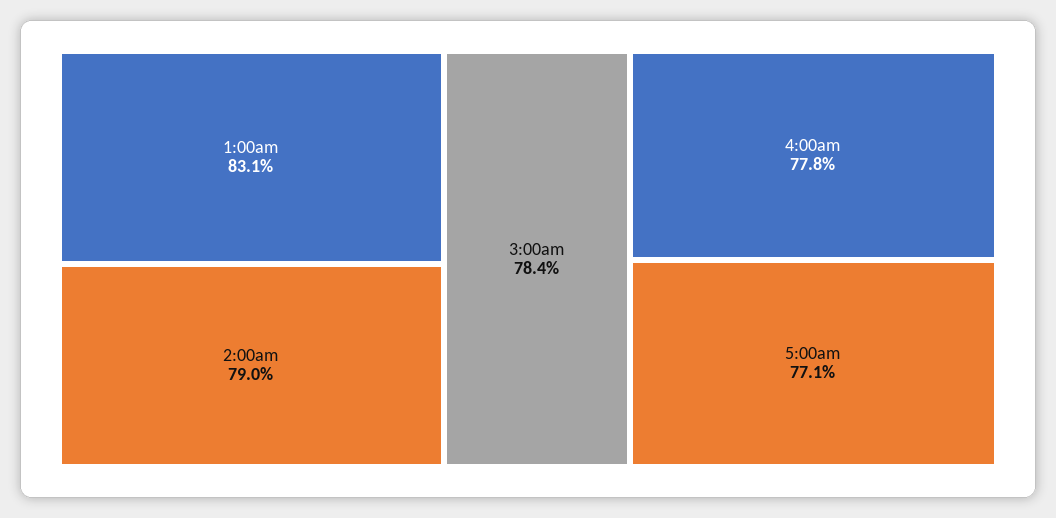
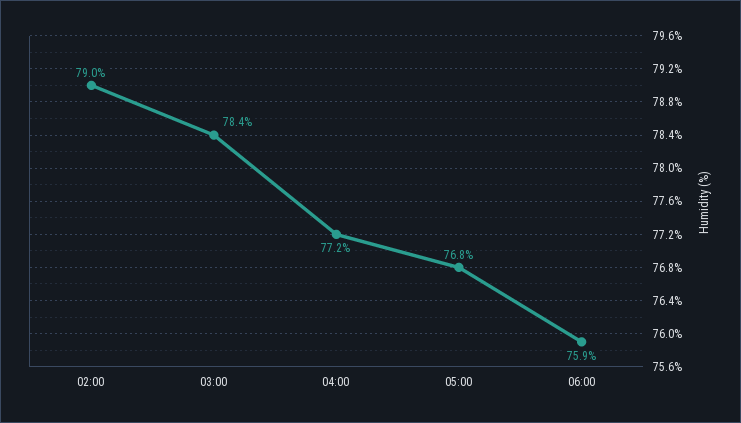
1:00am: 83.1 -> none
4:00am: 77.8 -> 77.2
5:00am: 77.1 -> 76.8
06:00: none -> 75.9

